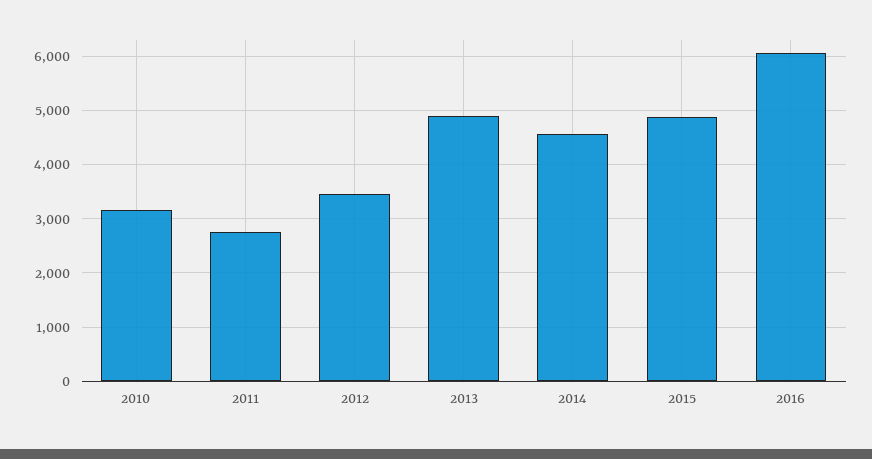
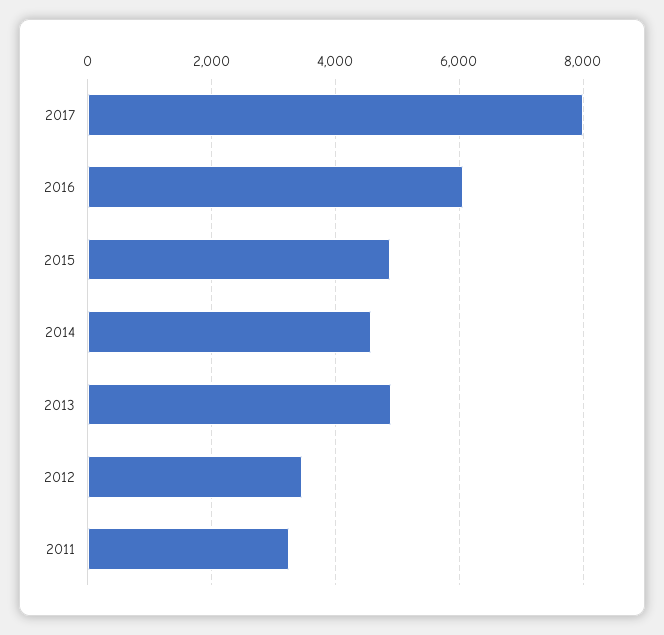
2010: 3200 -> none
2011: 2800 -> 3200
2017: none -> 8000

